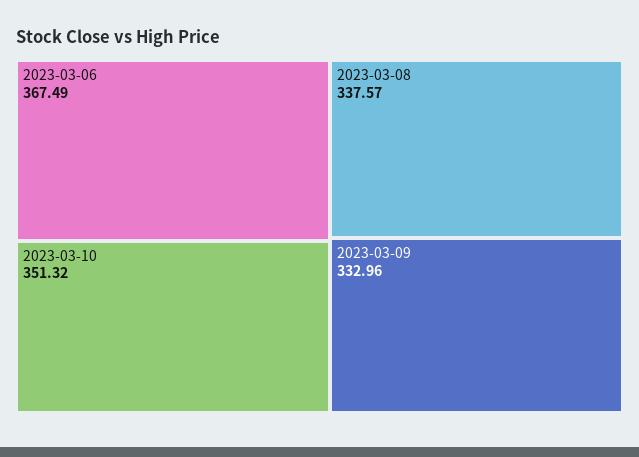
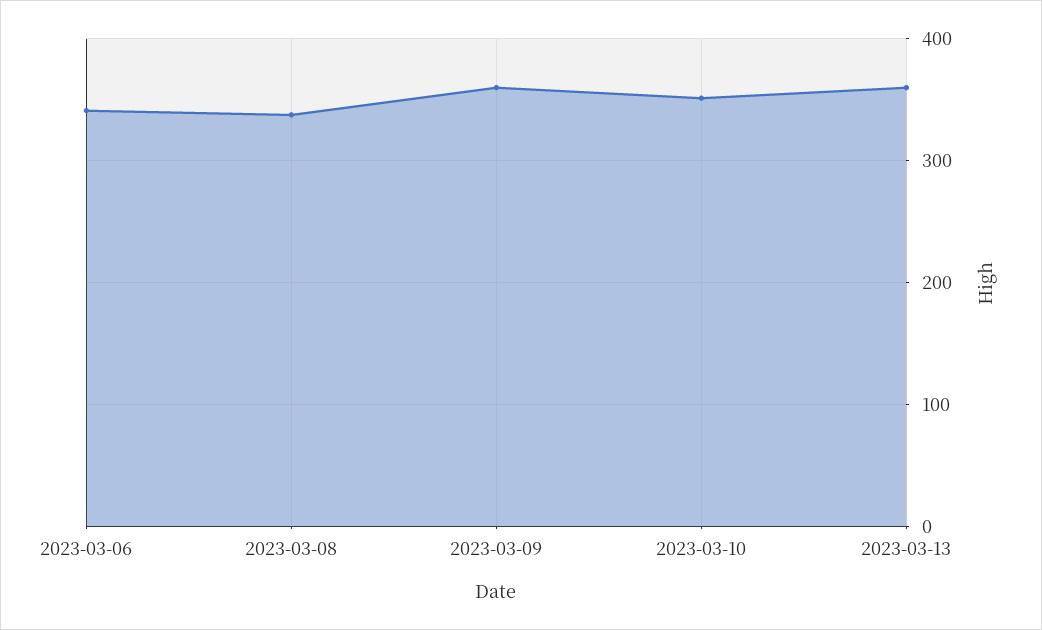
2023-03-06: 367.49 -> 340
2023-03-09: 332.96 -> 360
2023-03-13: none -> 360

